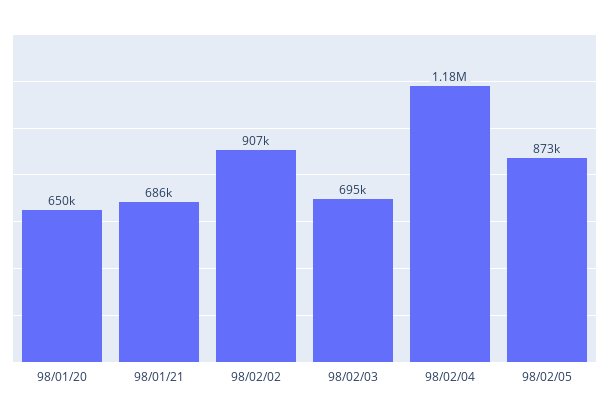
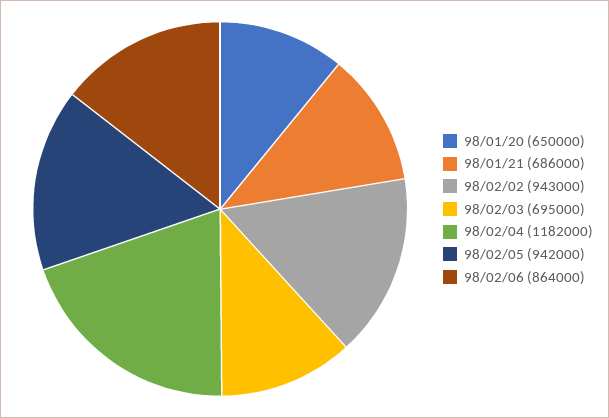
98/02/02: 907000 -> 943000
98/02/05: 873000 -> 942000
98/02/06: none -> 864000

